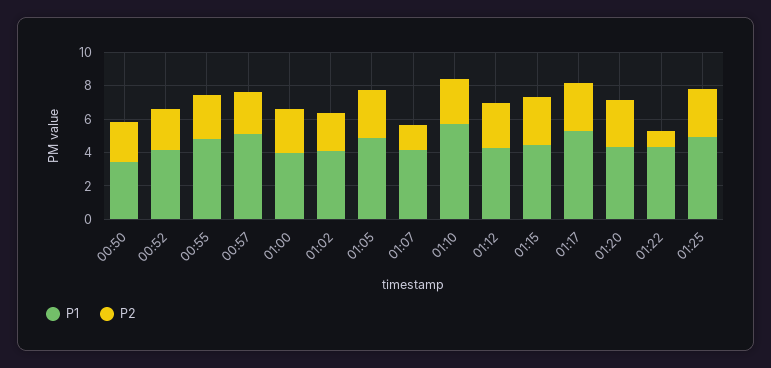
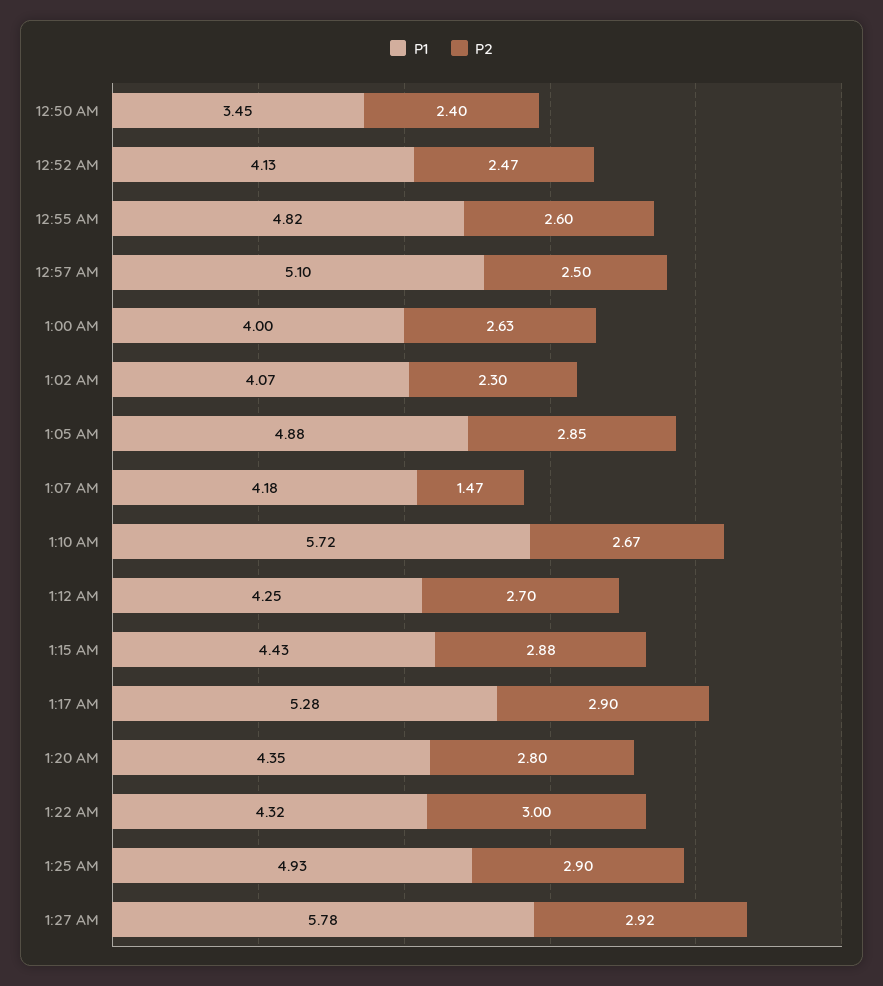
P2, 01:22: 1 -> 3
P1, 1:27 AM: none -> 5.78
P2, 1:27 AM: none -> 2.92

